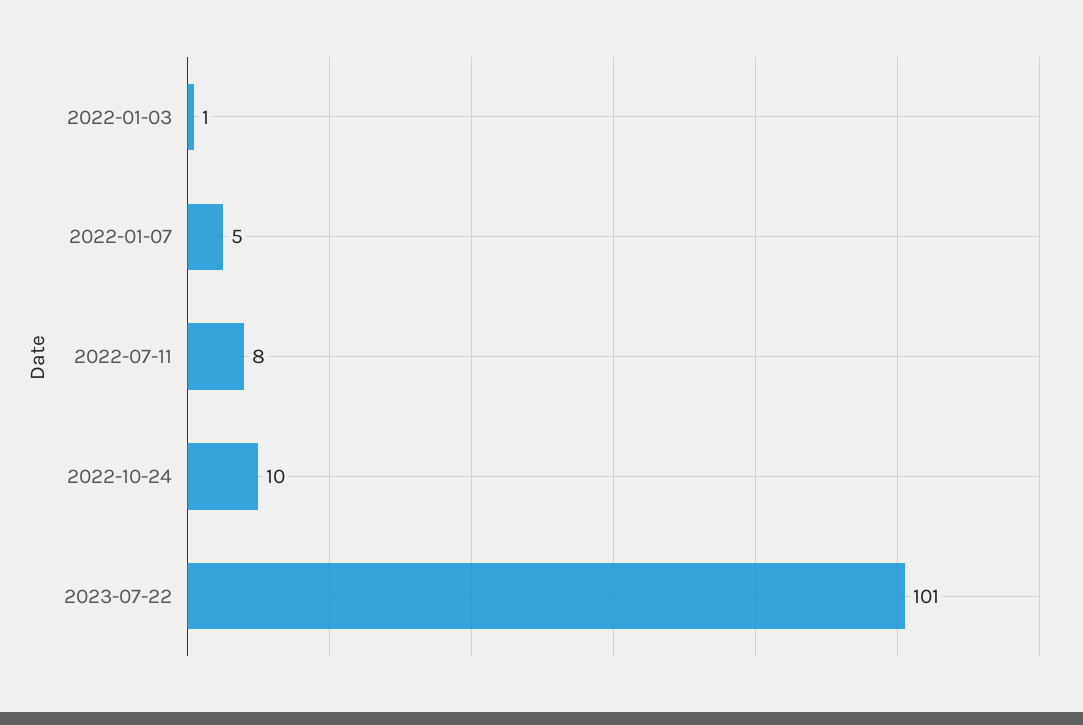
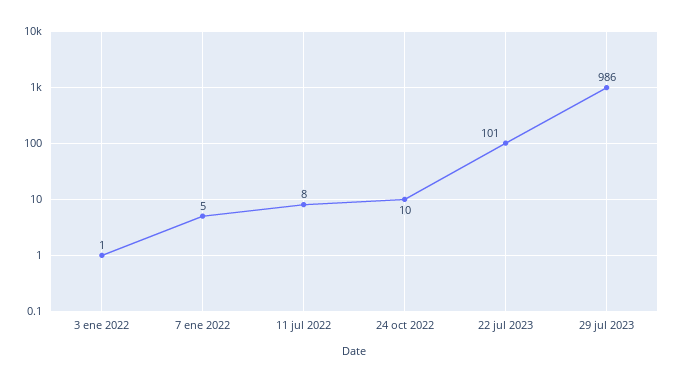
29 jul 2023: none -> 986

